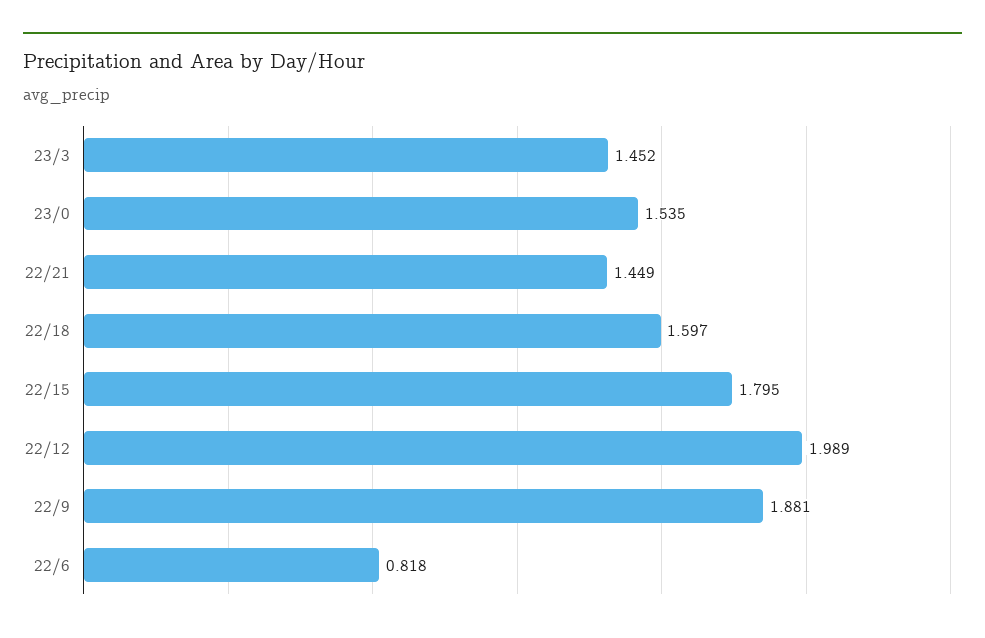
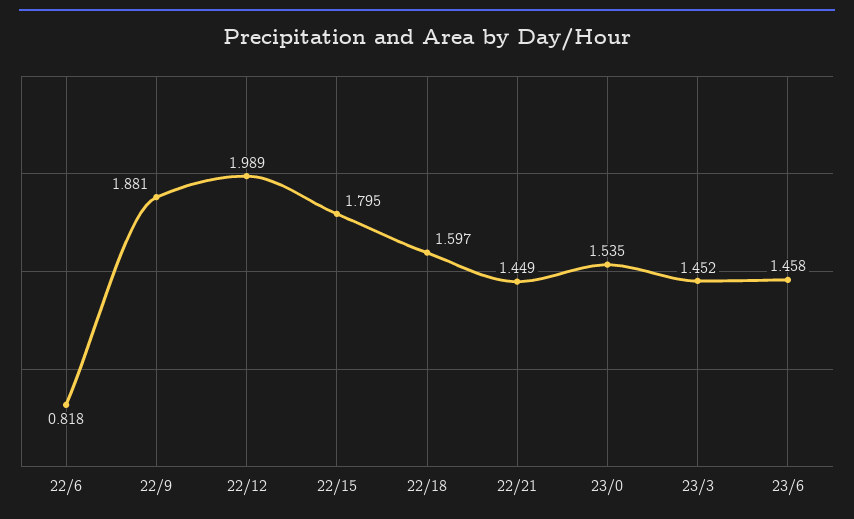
23/6: none -> 1.458

